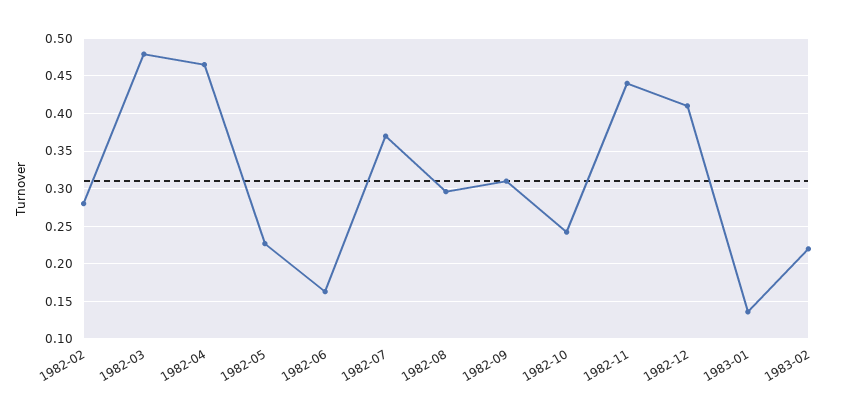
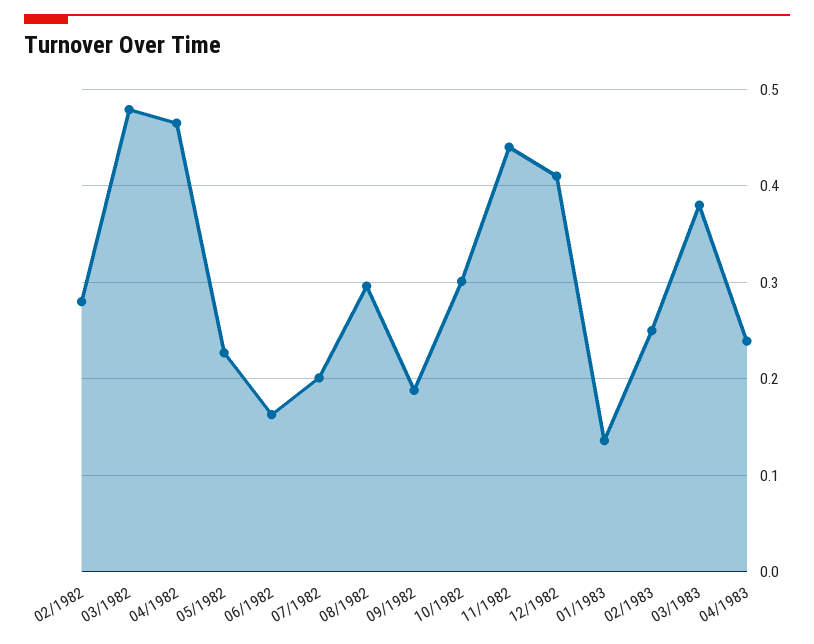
1982-07: 0.37 -> 0.2
1982-09: 0.31 -> 0.19
1982-10: 0.24 -> 0.3
1983-02: 0.22 -> 0.25
03/1983: none -> 0.38
04/1983: none -> 0.24

